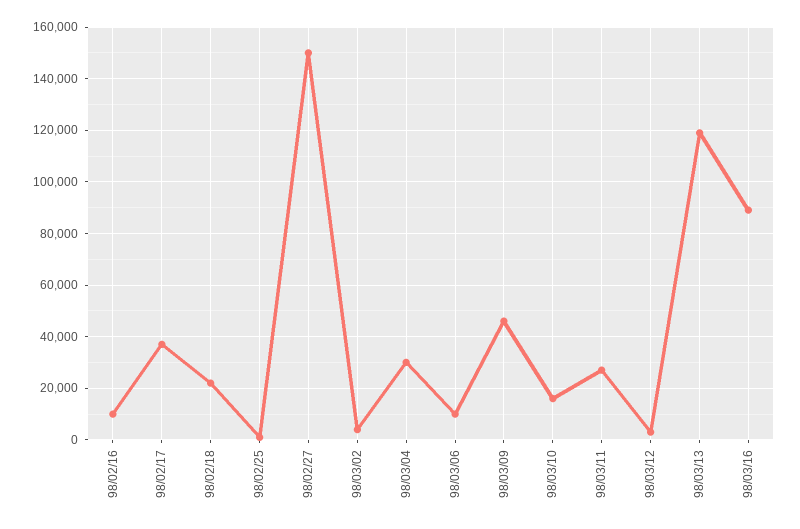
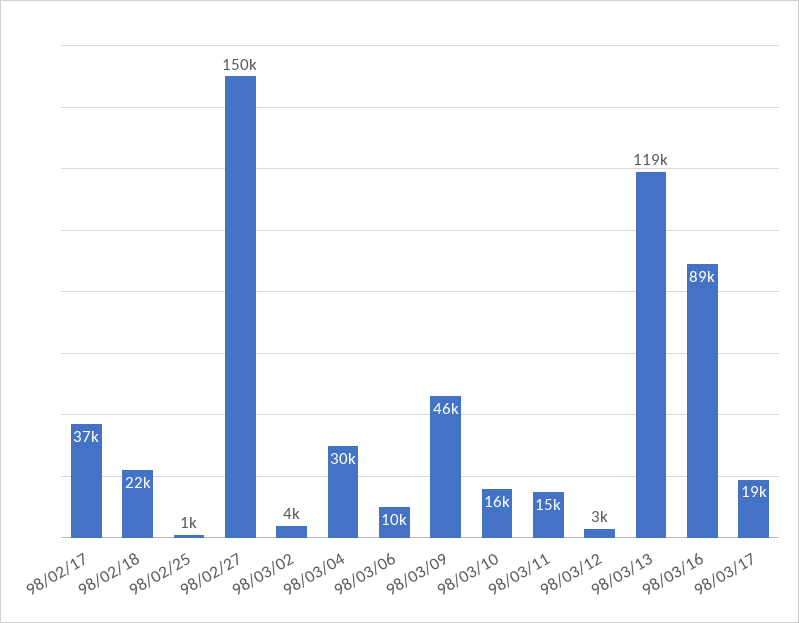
98/02/16: 10000 -> none
98/03/11: 27500 -> 15000
98/03/17: none -> 19000

